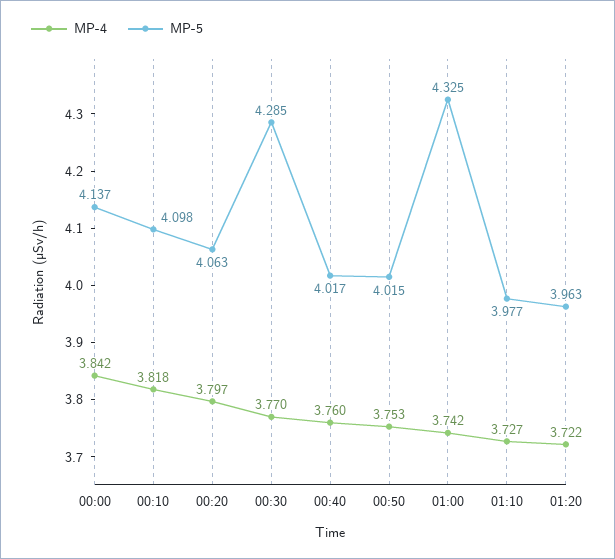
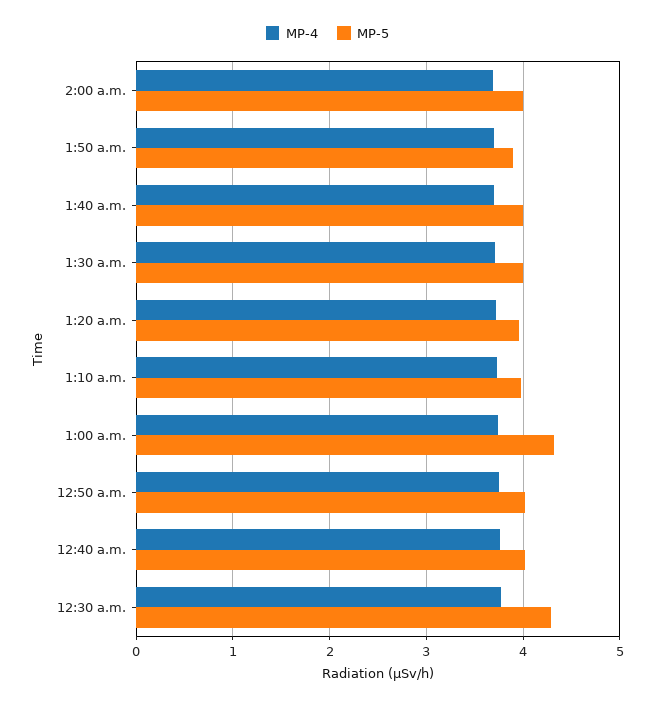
MP-4, 00:00: 3.842 -> none
MP-5, 00:00: 4.137 -> none
MP-4, 00:10: 3.818 -> none
MP-5, 00:10: 4.098 -> none
MP-4, 00:20: 3.797 -> none
MP-5, 00:20: 4.063 -> none
MP-4, 2:00 a.m.: none -> 3.7
MP-5, 2:00 a.m.: none -> 4
MP-4, 1:50 a.m.: none -> 3.7
MP-5, 1:50 a.m.: none -> 3.9
MP-4, 1:40 a.m.: none -> 3.7
MP-5, 1:40 a.m.: none -> 4
MP-4, 1:30 a.m.: none -> 3.7
MP-5, 1:30 a.m.: none -> 4

